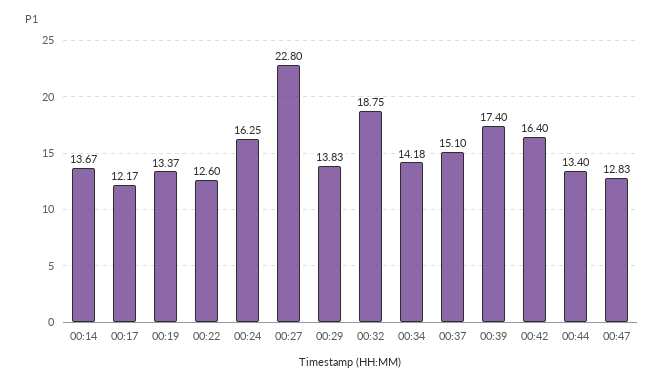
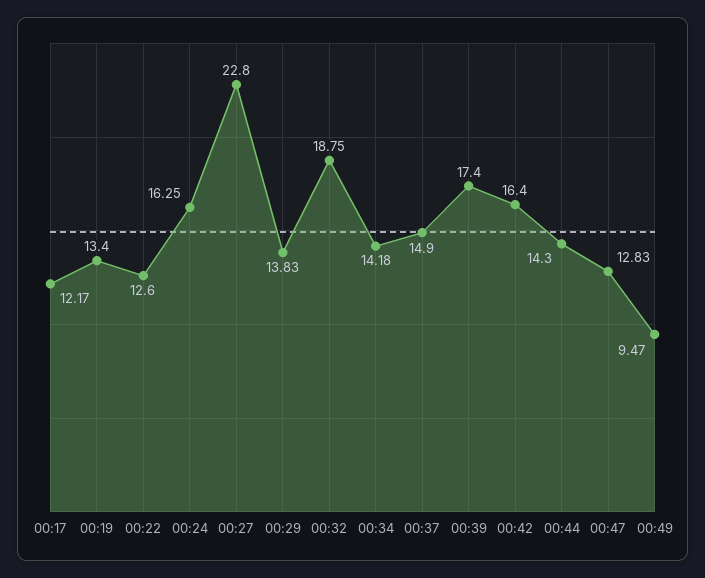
00:14: 13.67 -> none
00:19: 13.37 -> 13.4
00:37: 15.1 -> 14.9
00:44: 13.4 -> 14.3
00:49: none -> 9.47

